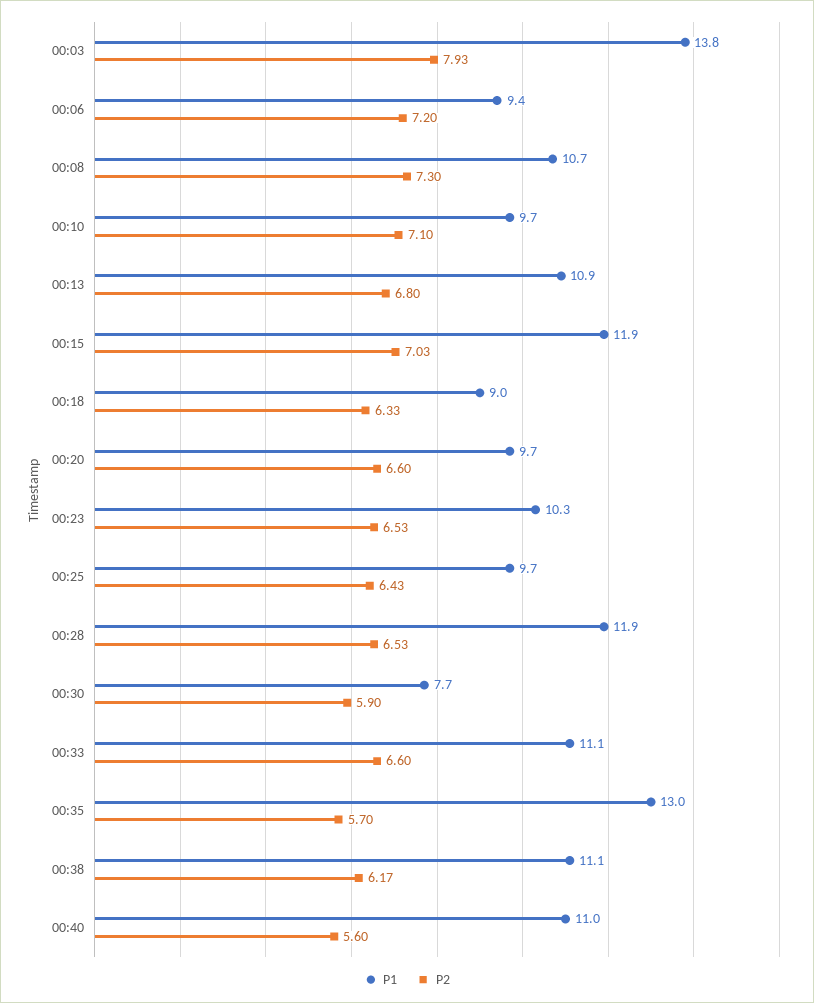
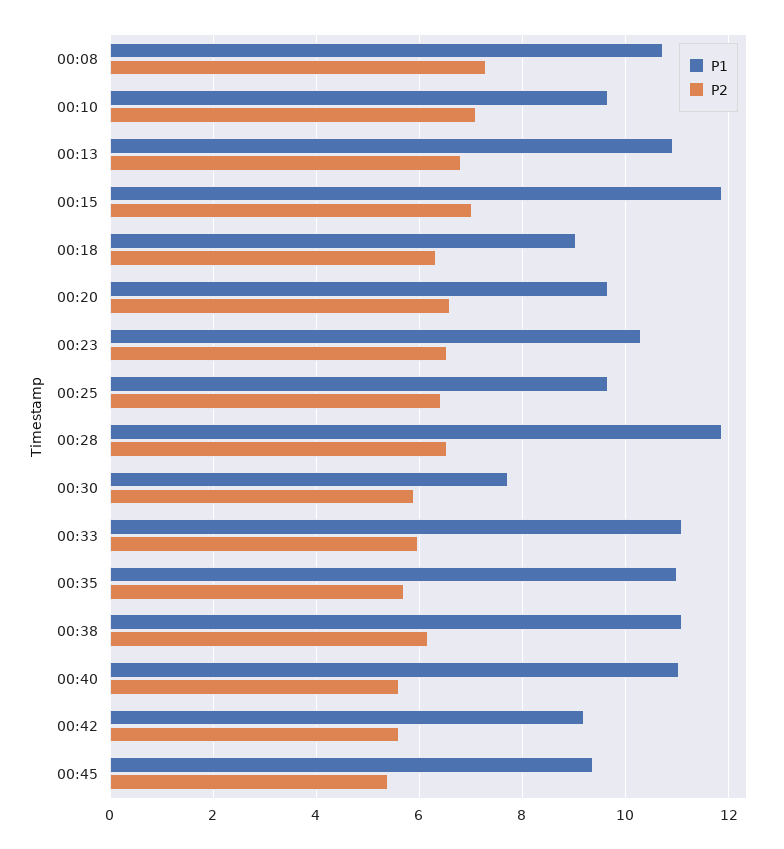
P1, 00:03: 13.8 -> none
P2, 00:03: 7.93 -> none
P1, 00:06: 9.4 -> none
P2, 00:06: 7.2 -> none
P2, 00:33: 6.6 -> 6
P1, 00:35: 13 -> 11
P1, 00:42: none -> 9.2
P2, 00:42: none -> 5.6
P1, 00:45: none -> 9.4
P2, 00:45: none -> 5.4

